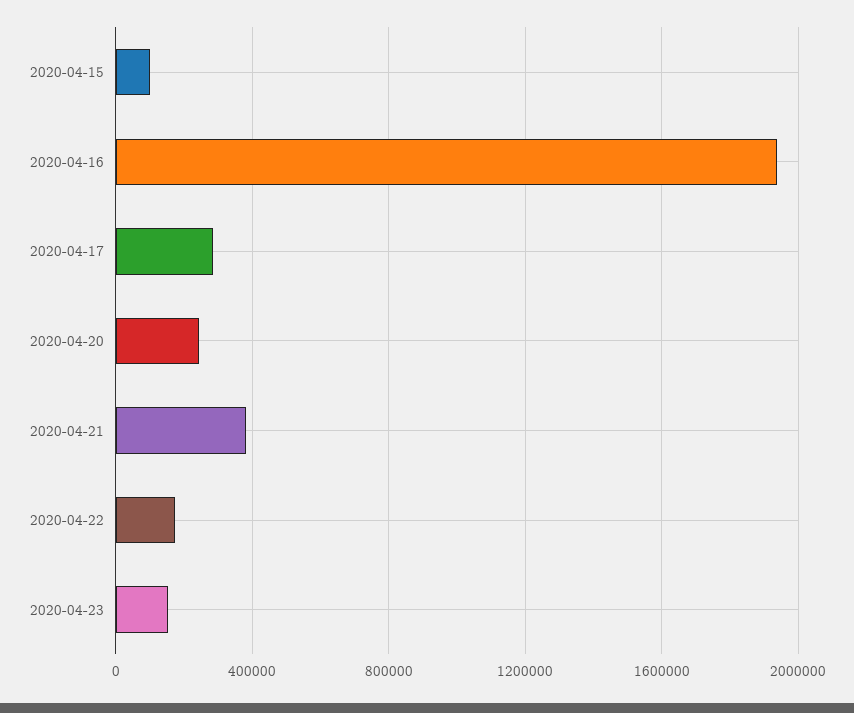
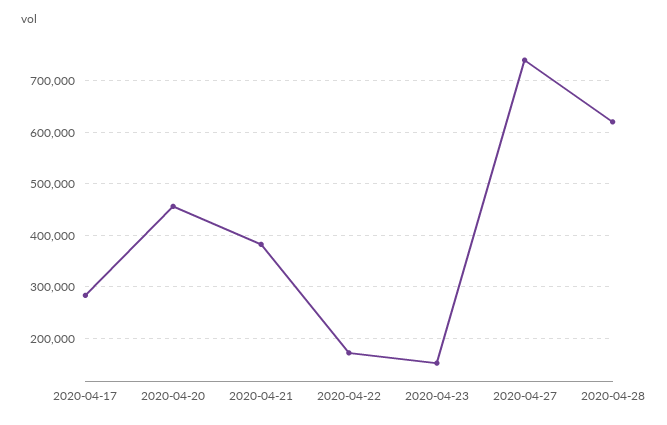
2020-04-15: 100000 -> none
2020-04-16: 1950000 -> none
2020-04-20: 250000 -> 460000
2020-04-27: none -> 740000
2020-04-28: none -> 620000

